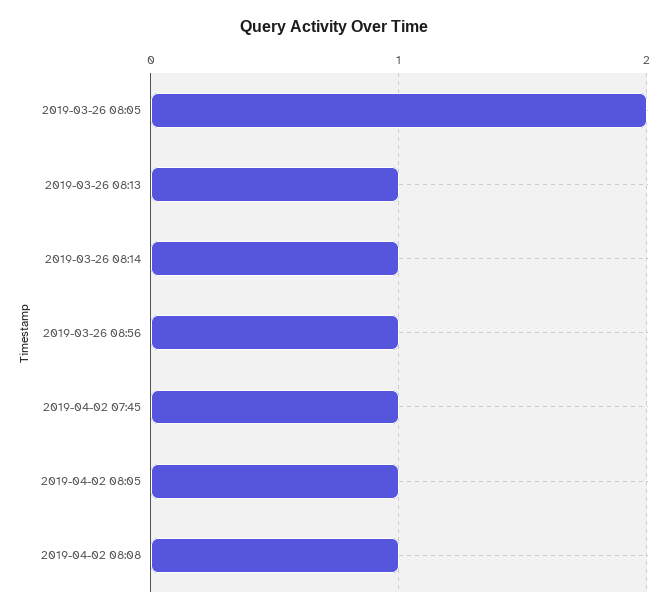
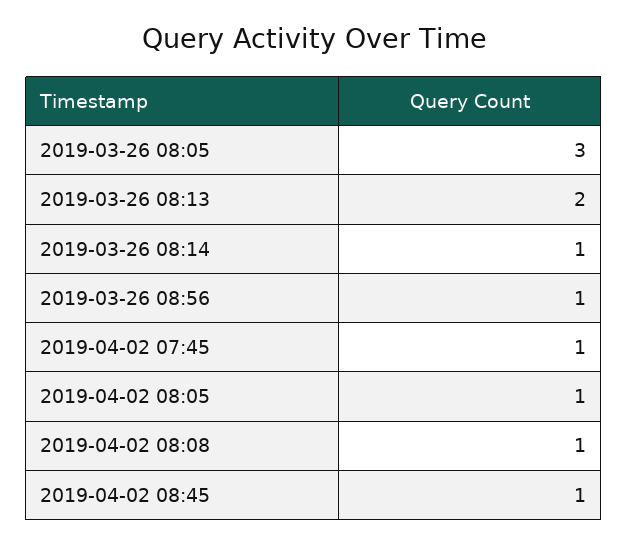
2019-03-26 08:05: 2 -> 3
2019-03-26 08:13: 1 -> 2
2019-04-02 08:45: none -> 1

